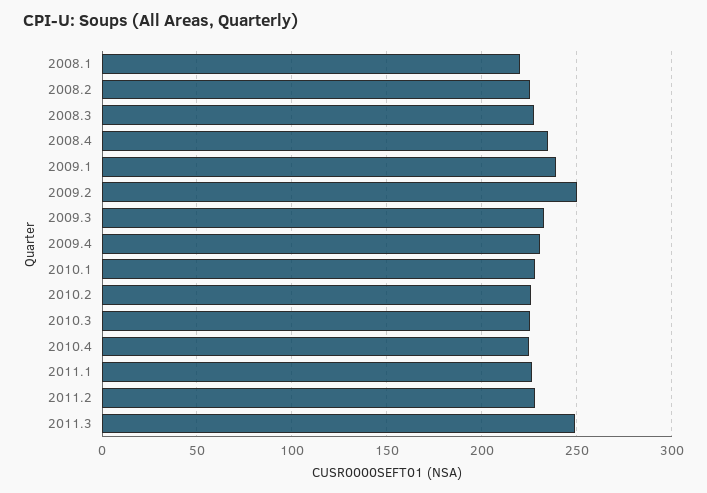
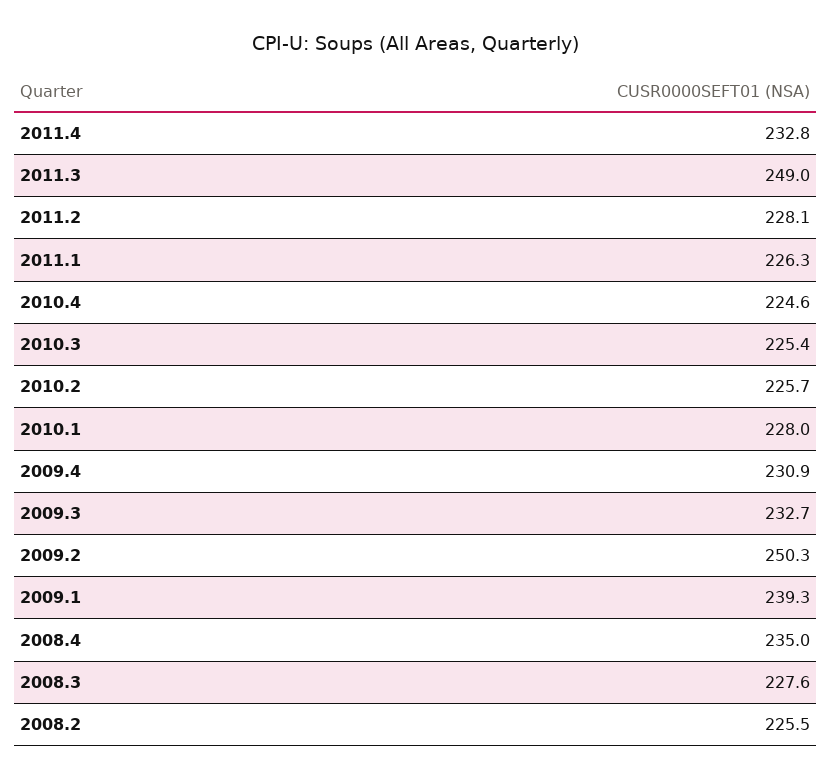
2008.1: 220 -> none
2011.4: none -> 232.8

